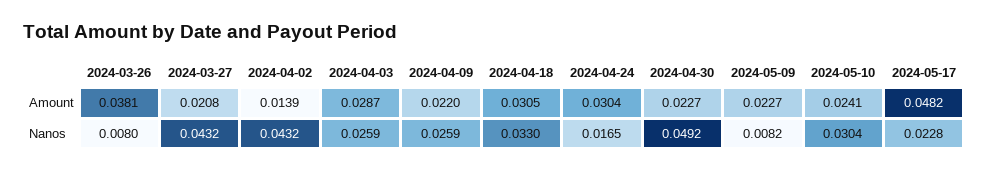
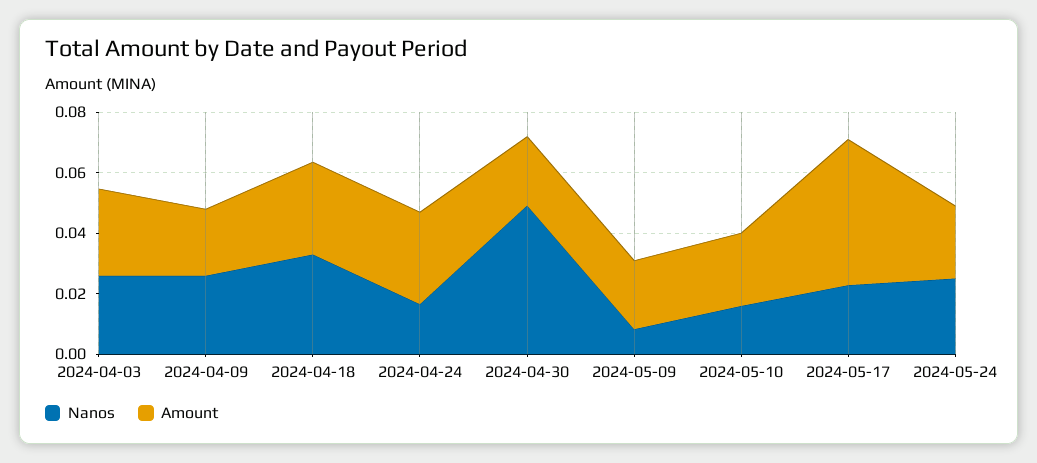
Amount, 2024-03-26: 0.0381 -> none
Amount, 2024-03-27: 0.0208 -> none
Amount, 2024-04-02: 0.0139 -> none
Nanos, 2024-03-26: 0.008 -> none
Nanos, 2024-03-27: 0.0432 -> none
Nanos, 2024-04-02: 0.0432 -> none
Nanos, 2024-05-10: 0.0304 -> 0.015
Nanos, 2024-05-24: none -> 0.025
Amount, 2024-05-24: none -> 0.025

